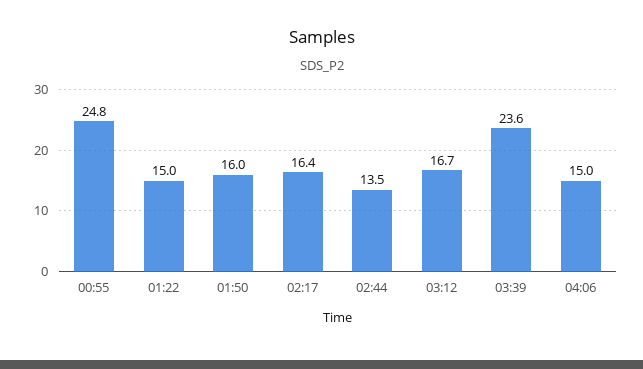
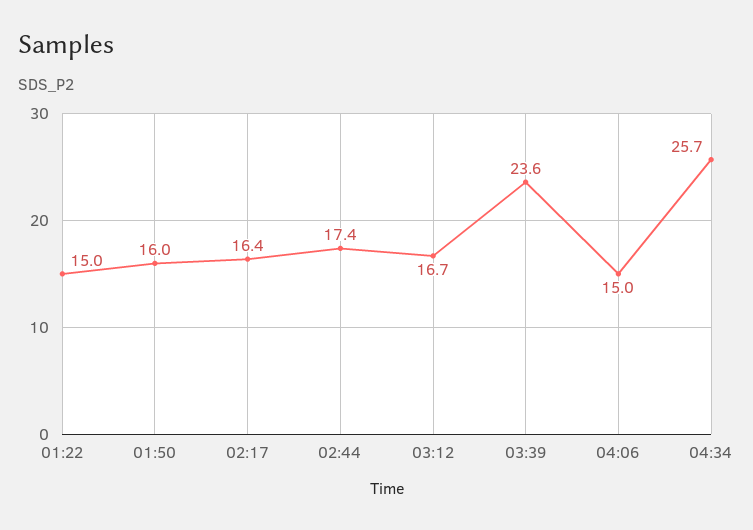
00:55: 24.8 -> none
02:44: 13.5 -> 17.4
04:34: none -> 25.7

